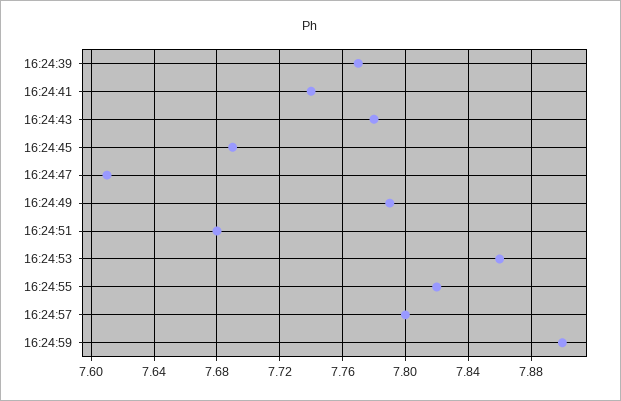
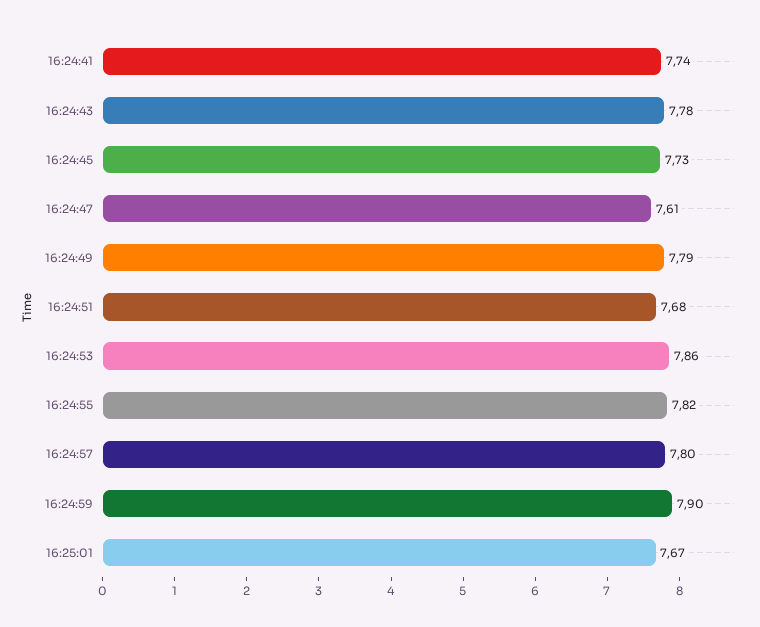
16:24:39: 7.77 -> none
16:24:45: 7.69 -> 7.73
16:25:01: none -> 7.67

